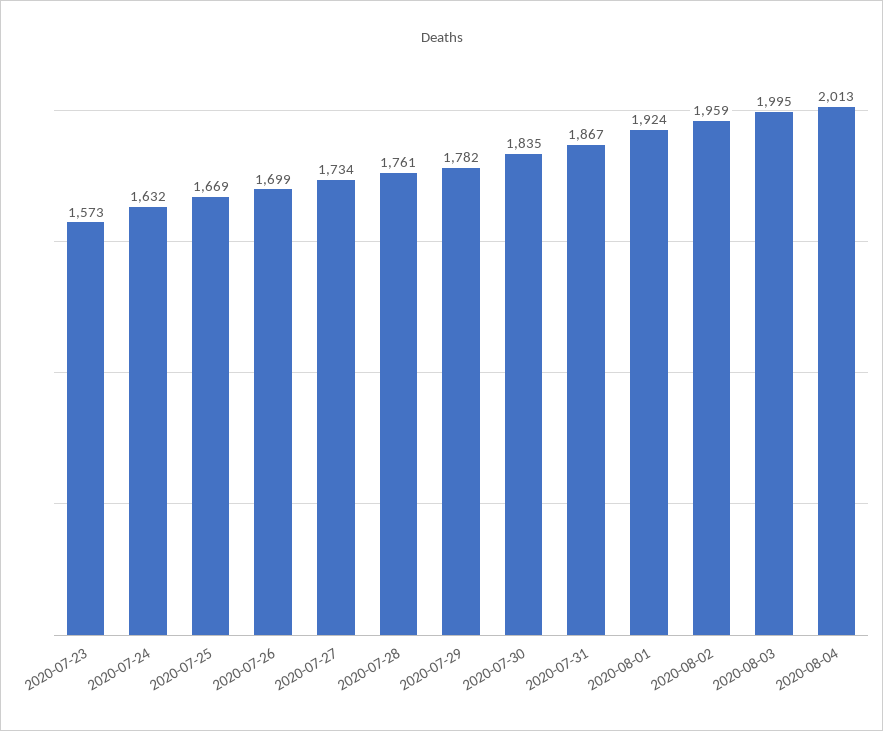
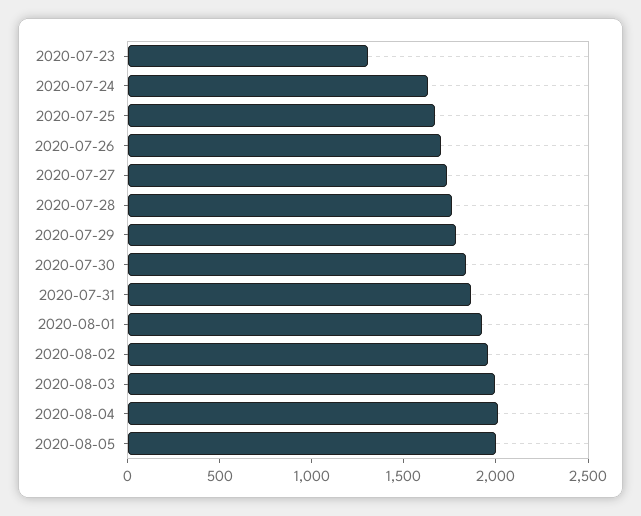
2020-07-23: 1573 -> 1300
2020-08-05: none -> 2000

